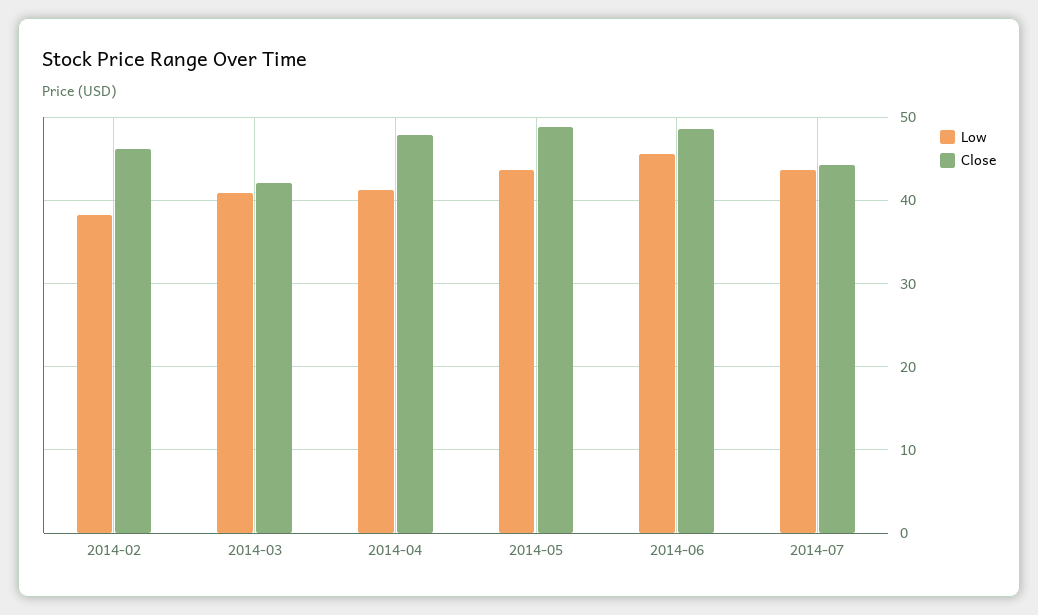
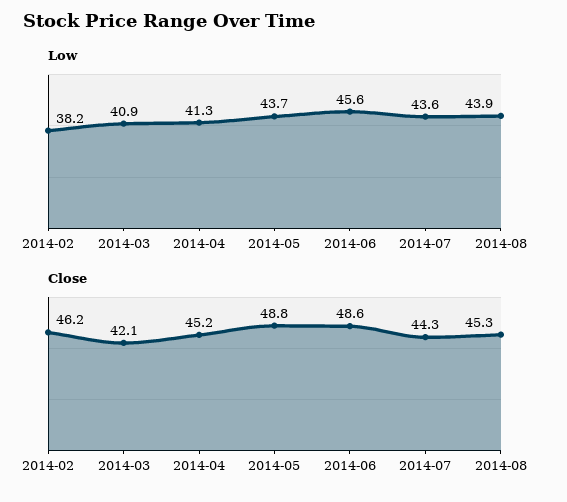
Close, 2014-04: 48 -> 45.2
Low, 2014-08: none -> 43.9
Close, 2014-08: none -> 45.3

